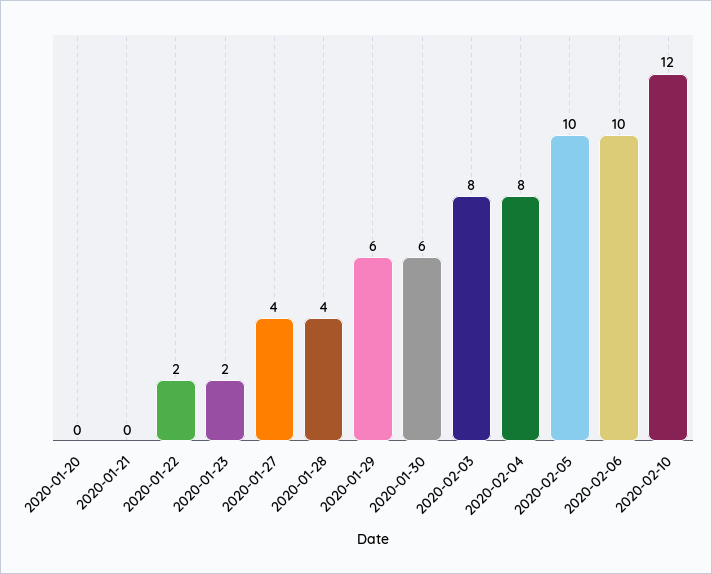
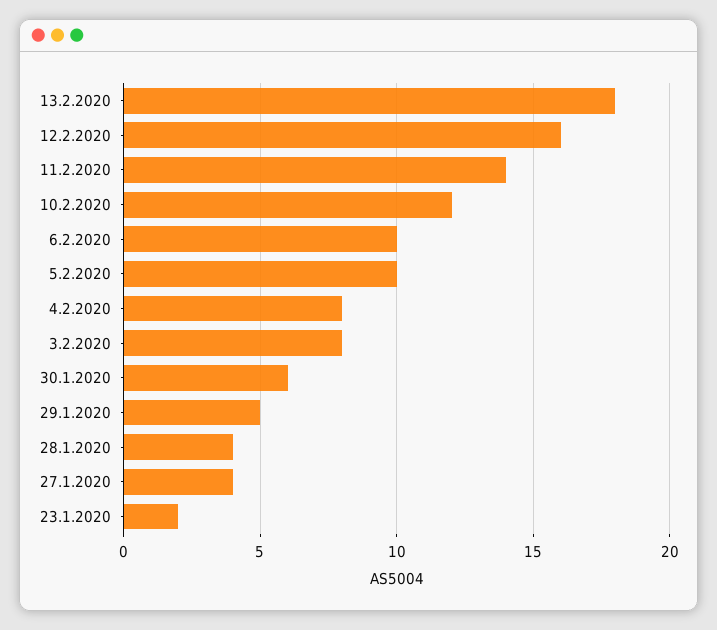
2020-01-20: 0 -> none
2020-01-21: 0 -> none
2020-01-22: 2 -> none
2020-01-29: 6 -> 5
13.2.2020: none -> 18
12.2.2020: none -> 16
11.2.2020: none -> 14

